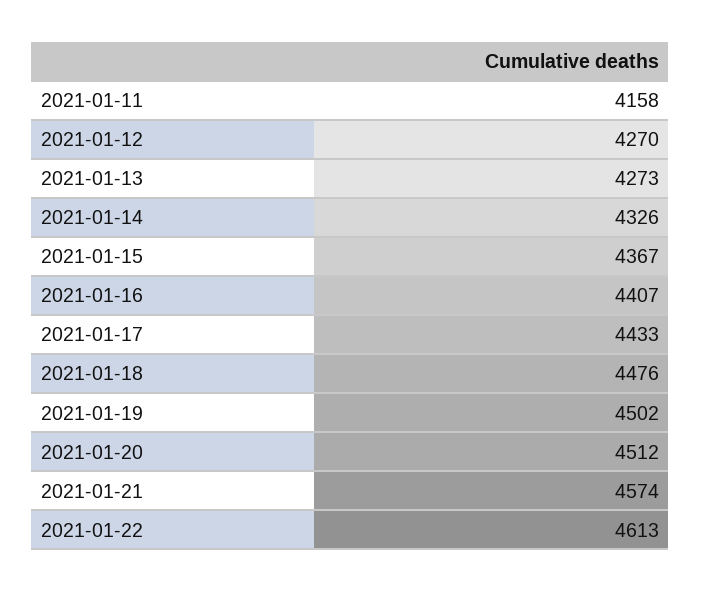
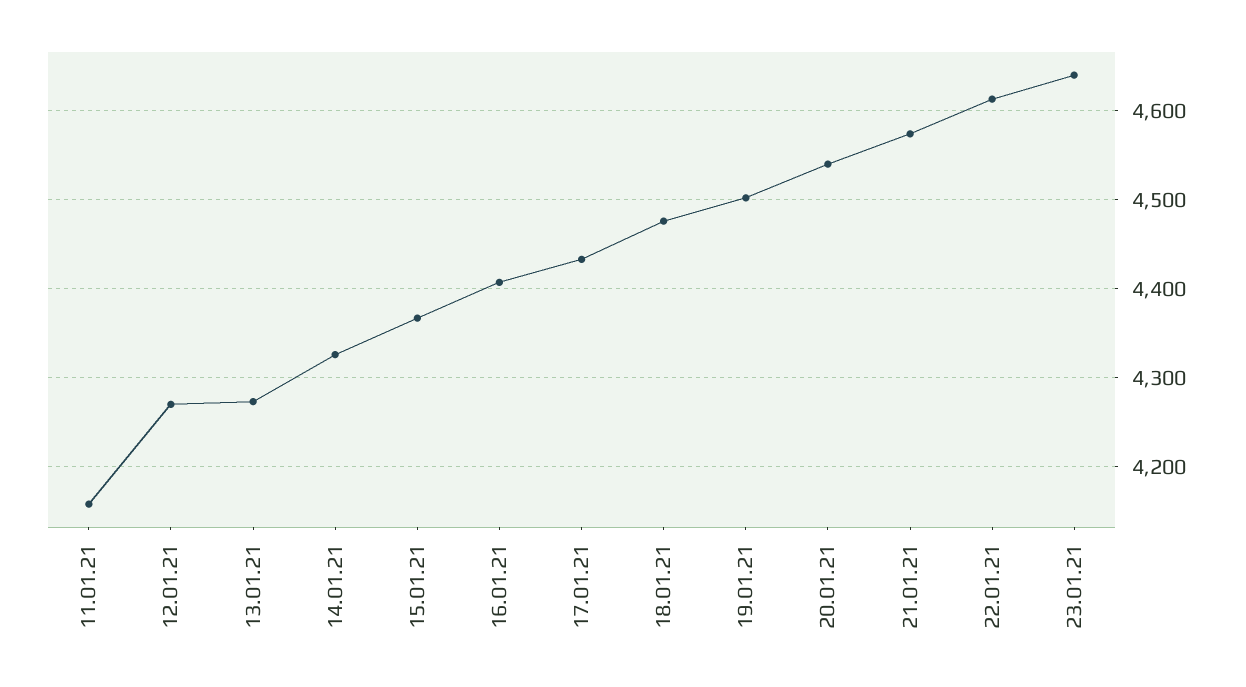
2021-01-20: 4512 -> 4540
23.01.21: none -> 4640

